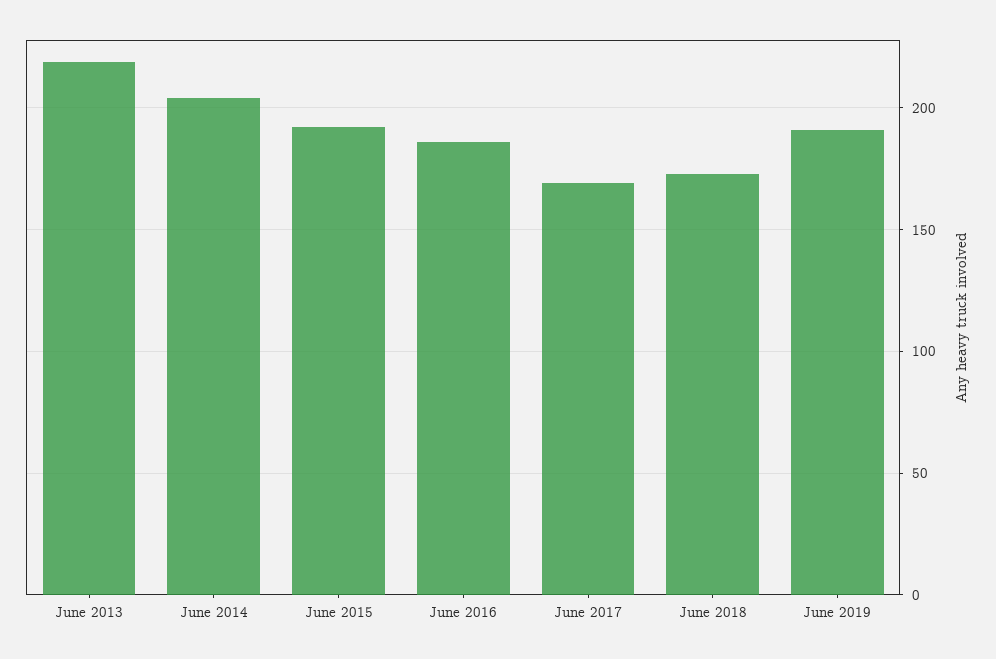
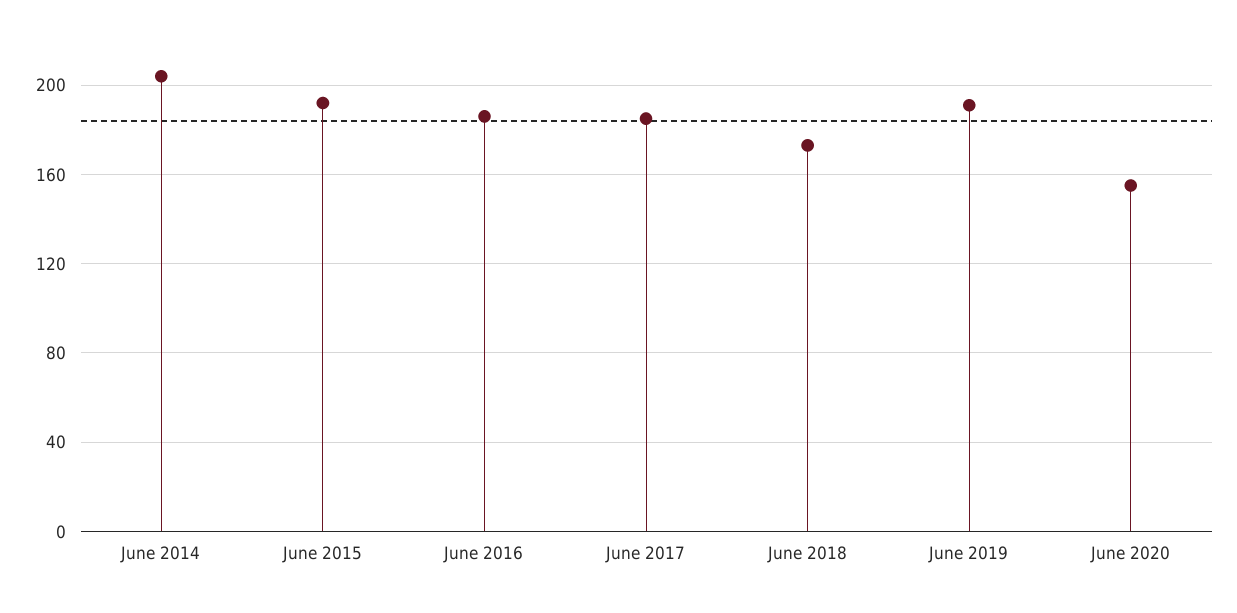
June 2013: 220 -> none
June 2017: 170 -> 185
June 2020: none -> 155

